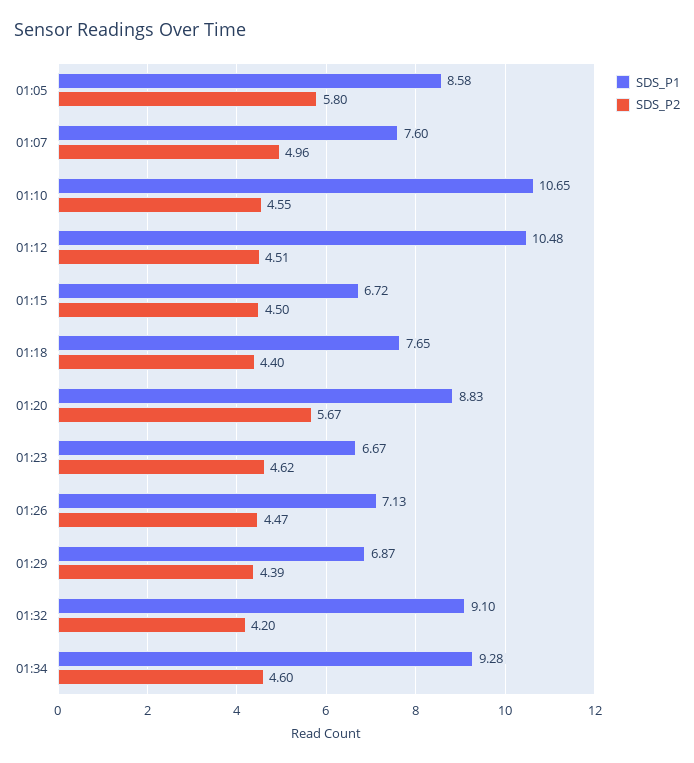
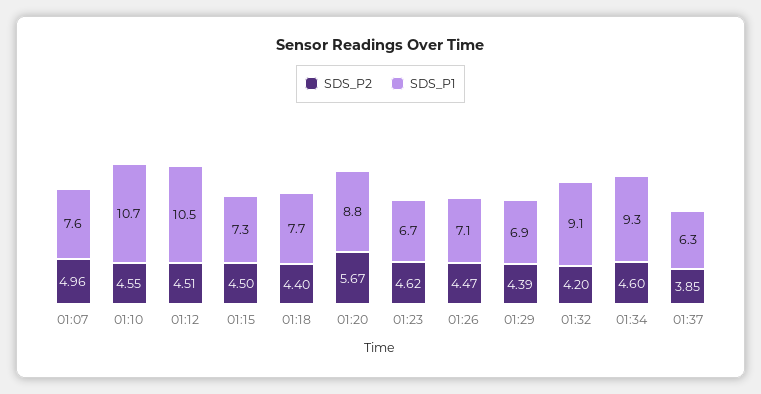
SDS_P1, 01:05: 8.58 -> none
SDS_P2, 01:05: 5.8 -> none
SDS_P1, 01:15: 6.72 -> 7.3
SDS_P2, 01:37: none -> 3.85
SDS_P1, 01:37: none -> 6.3

